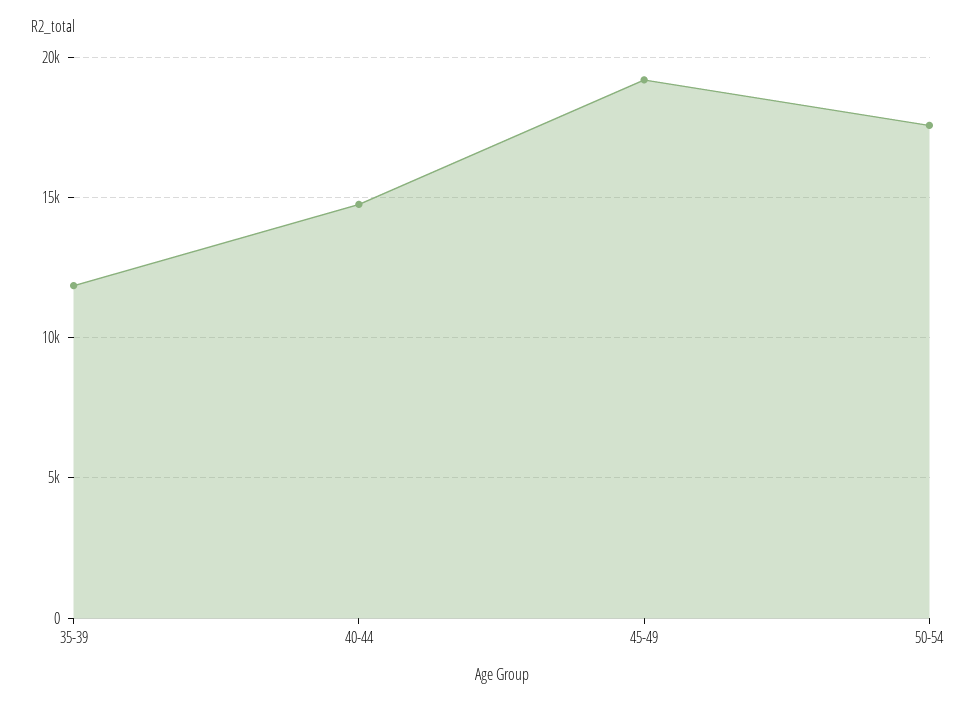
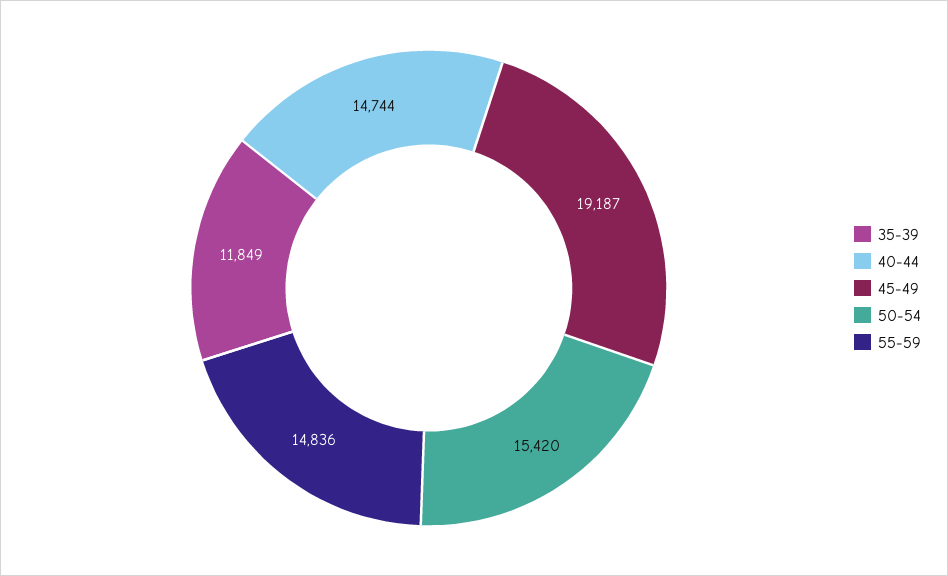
50-54: 17500 -> 15420
55-59: none -> 14836

